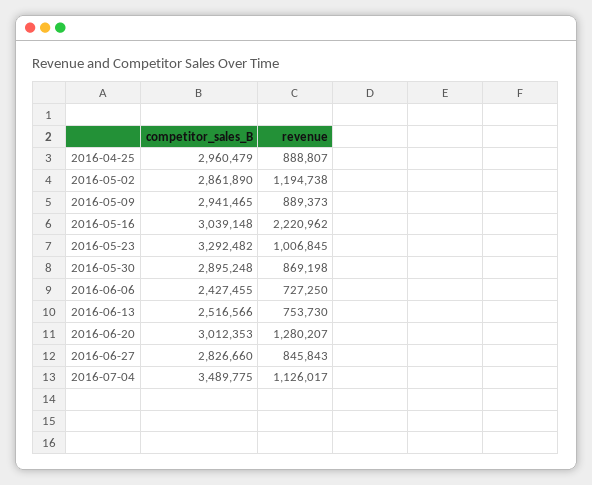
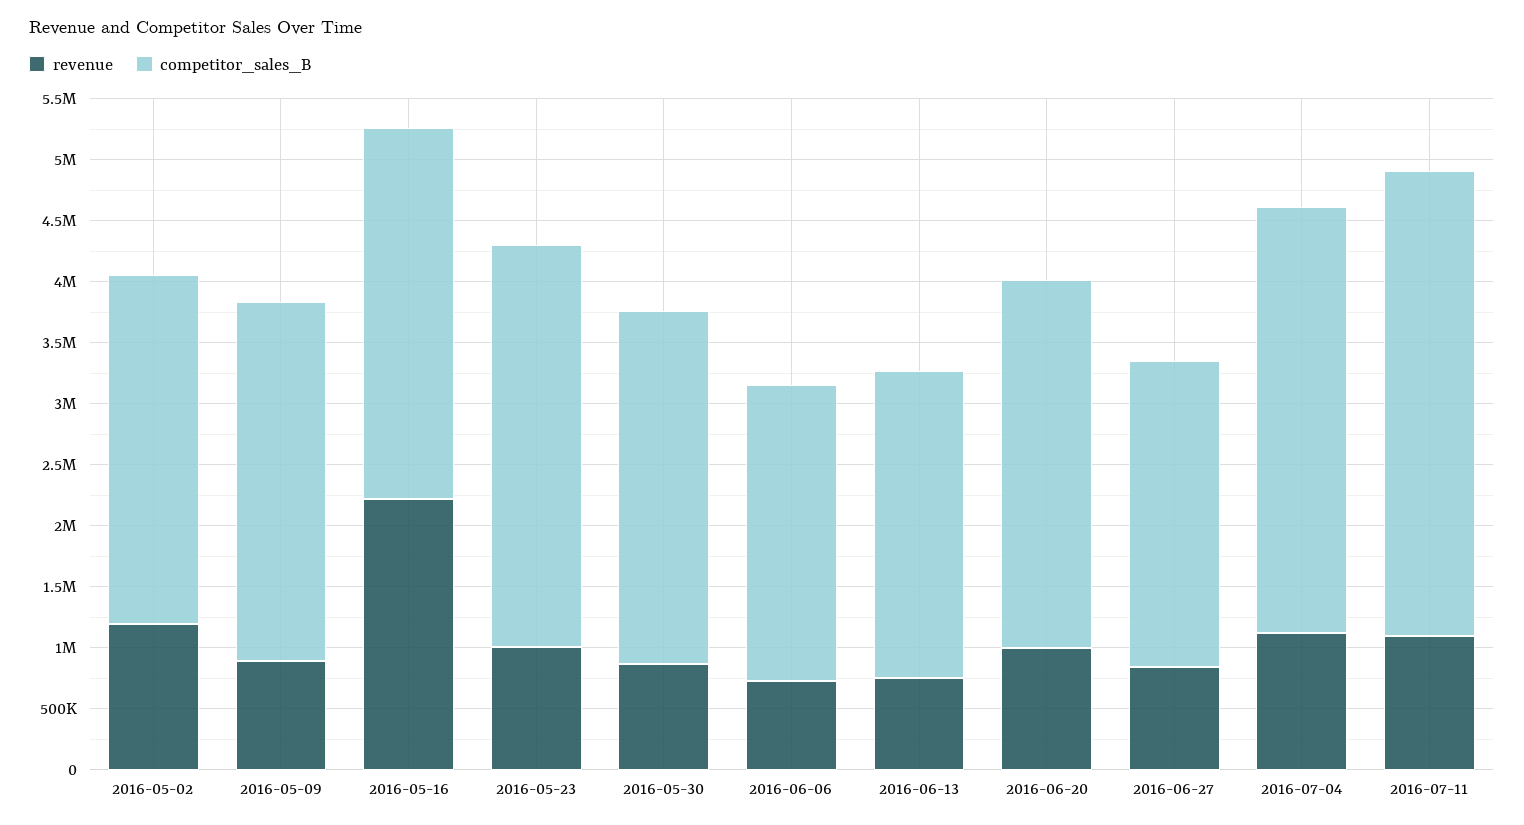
competitor_sales_B, 2016-04-25: 2960479 -> none
revenue, 2016-04-25: 888807 -> none
revenue, 2016-06-20: 1280207 -> 1000000
competitor_sales_B, 2016-06-27: 2826660 -> 2500000
revenue, 2016-07-11: none -> 1100000
competitor_sales_B, 2016-07-11: none -> 3800000

